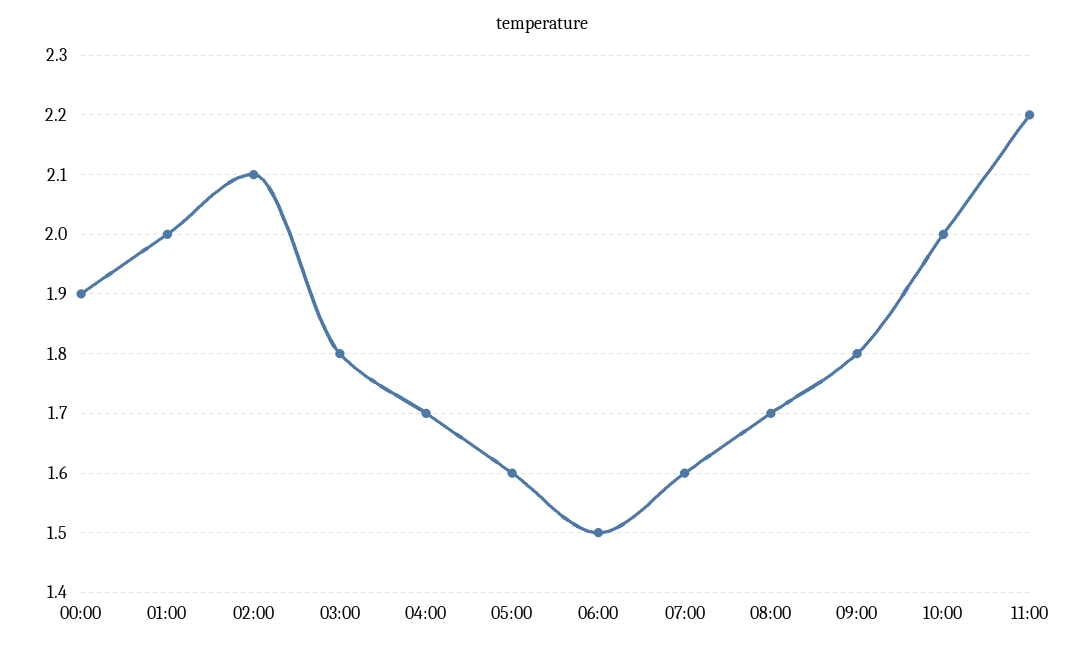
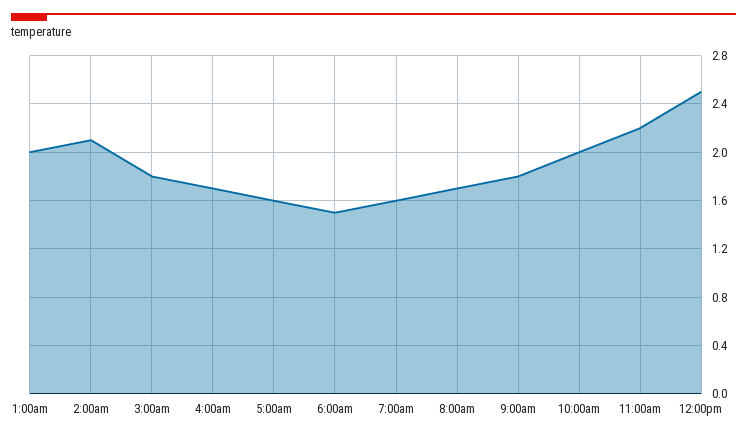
00:00: 1.9 -> none
12:00pm: none -> 2.5

